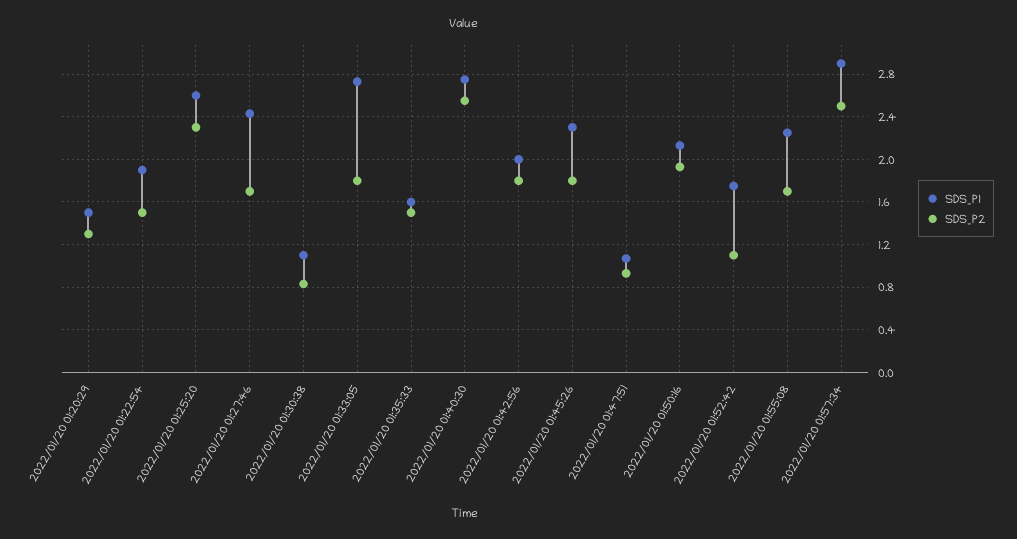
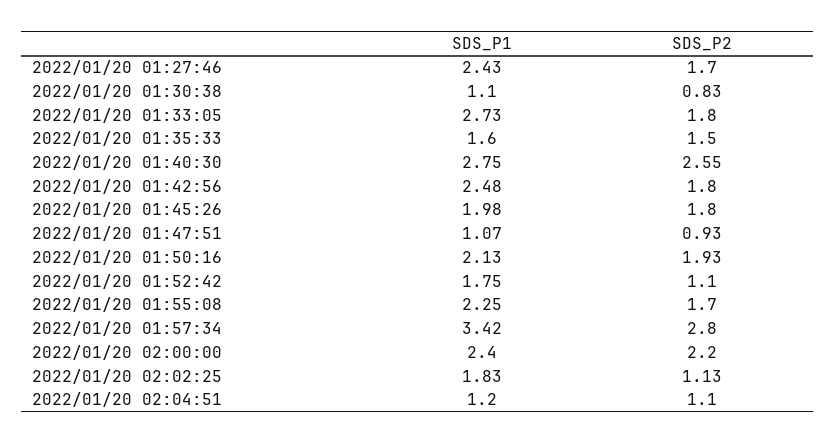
SDS_P1, 2022/01/20 01:20:29: 1.5 -> none
SDS_P2, 2022/01/20 01:20:29: 1.3 -> none
SDS_P1, 2022/01/20 01:22:54: 1.9 -> none
SDS_P2, 2022/01/20 01:22:54: 1.5 -> none
SDS_P1, 2022/01/20 01:25:20: 2.6 -> none
SDS_P2, 2022/01/20 01:25:20: 2.3 -> none
SDS_P1, 2022/01/20 01:42:56: 2 -> 2.48
SDS_P1, 2022/01/20 01:45:26: 2.3 -> 1.98
SDS_P1, 2022/01/20 01:57:34: 2.9 -> 3.42
SDS_P2, 2022/01/20 01:57:34: 2.5 -> 2.8
SDS_P1, 2022/01/20 02:00:00: none -> 2.4
SDS_P2, 2022/01/20 02:00:00: none -> 2.2
SDS_P1, 2022/01/20 02:02:25: none -> 1.83
SDS_P2, 2022/01/20 02:02:25: none -> 1.13
SDS_P1, 2022/01/20 02:04:51: none -> 1.2
SDS_P2, 2022/01/20 02:04:51: none -> 1.1

